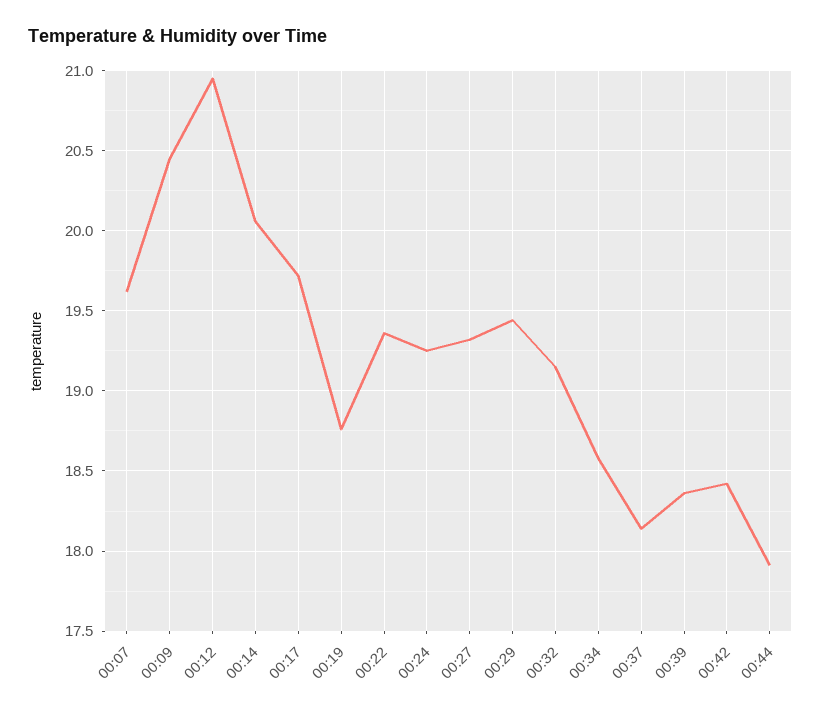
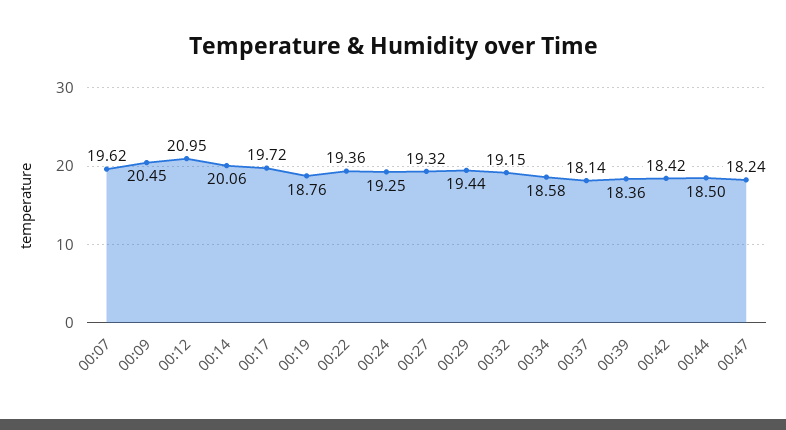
00:44: 17.9 -> 18.5
00:47: none -> 18.24

